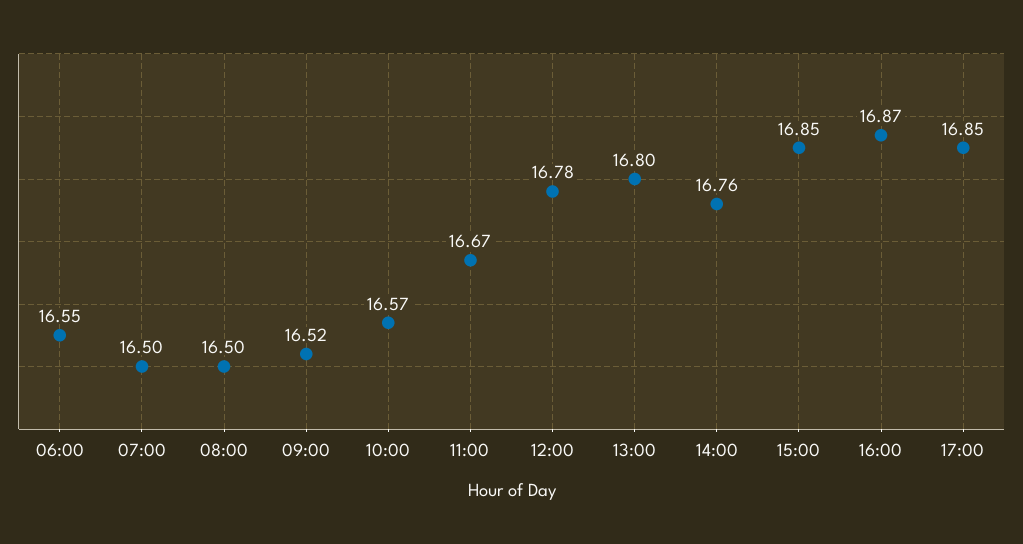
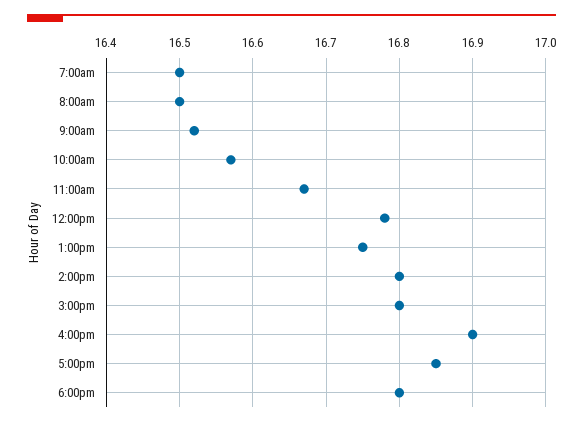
06:00: 16.55 -> none
13:00: 16.8 -> 16.75
14:00: 16.76 -> 16.8
15:00: 16.85 -> 16.8
16:00: 16.87 -> 16.9
6:00pm: none -> 16.8

